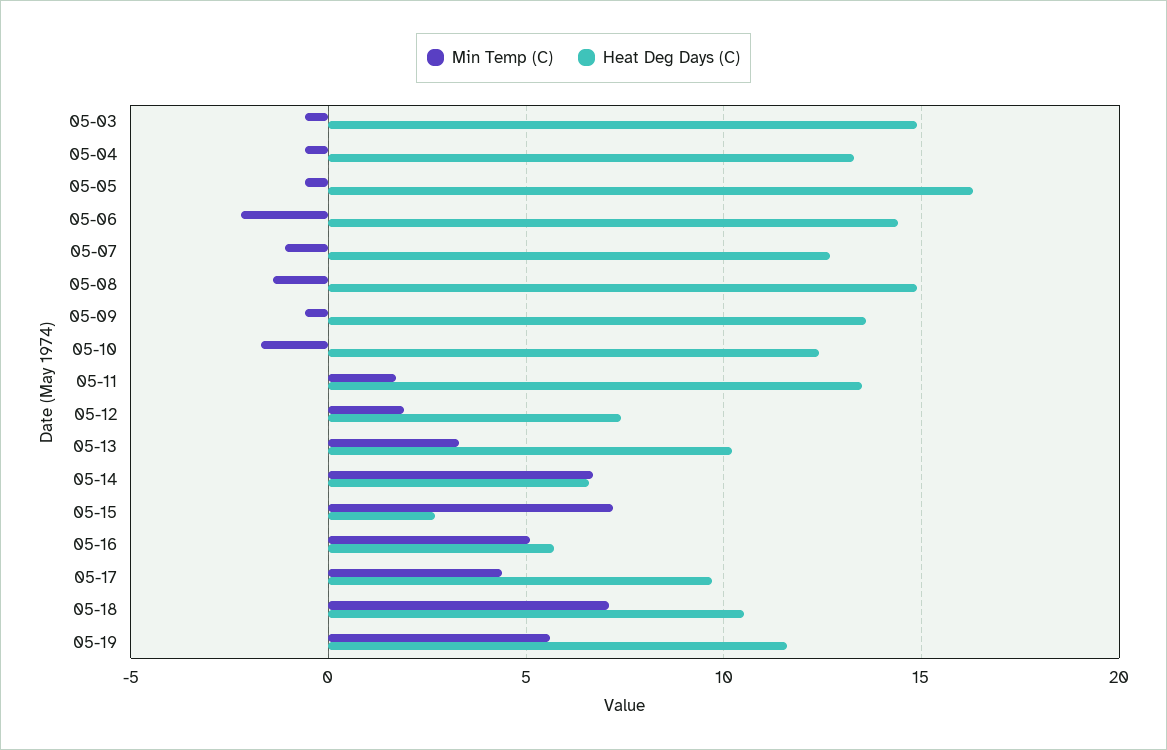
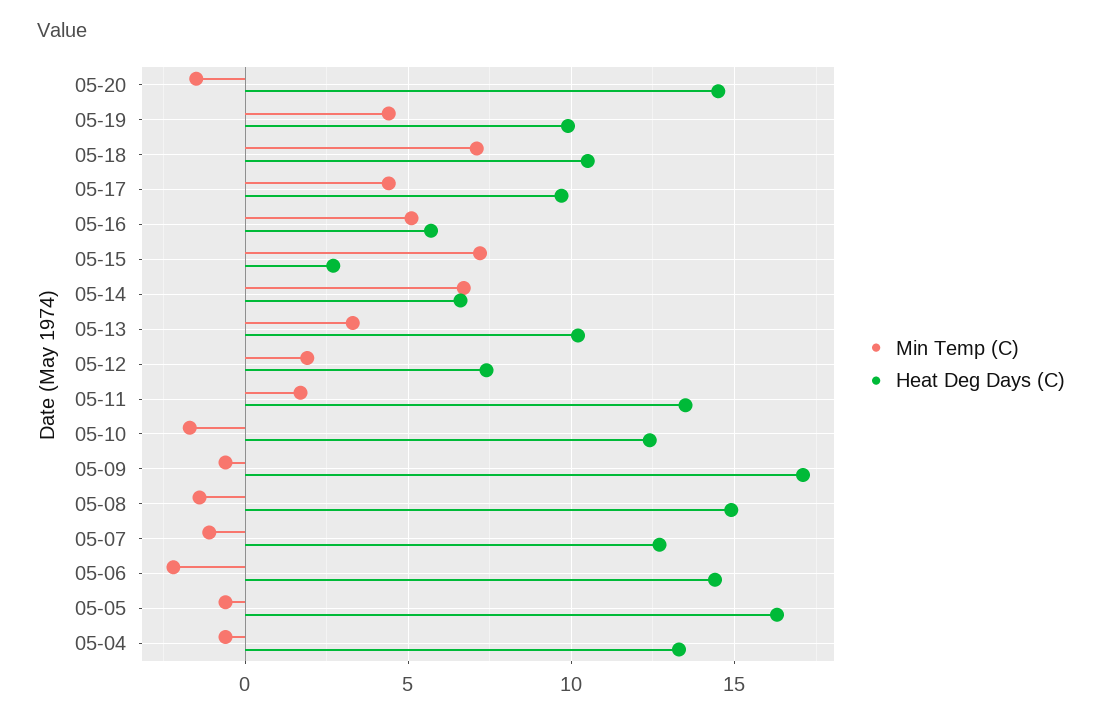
Min Temp (C), 05-03: -0.5 -> none
Heat Deg Days (C), 05-03: 15 -> none
Heat Deg Days (C), 05-09: 13.5 -> 17
Min Temp (C), 05-19: 5.5 -> 4.5
Heat Deg Days (C), 05-19: 11.5 -> 10
Min Temp (C), 05-20: none -> -1.5
Heat Deg Days (C), 05-20: none -> 14.5

